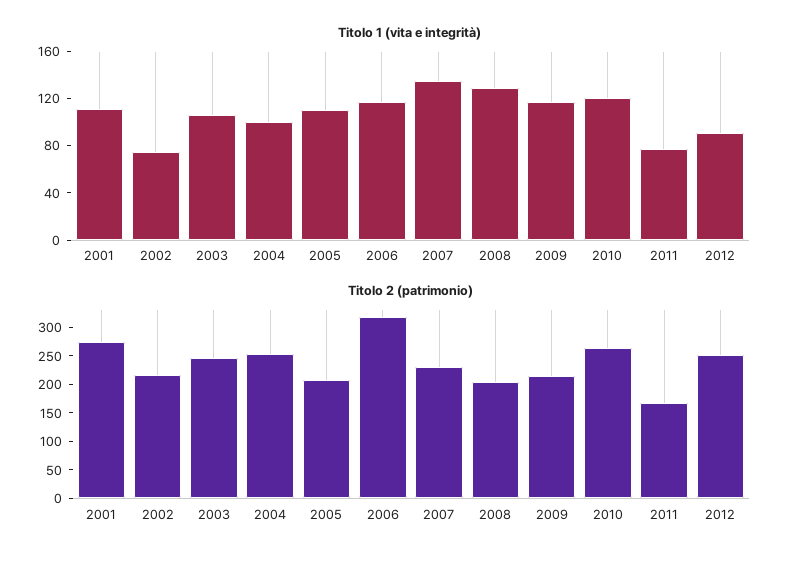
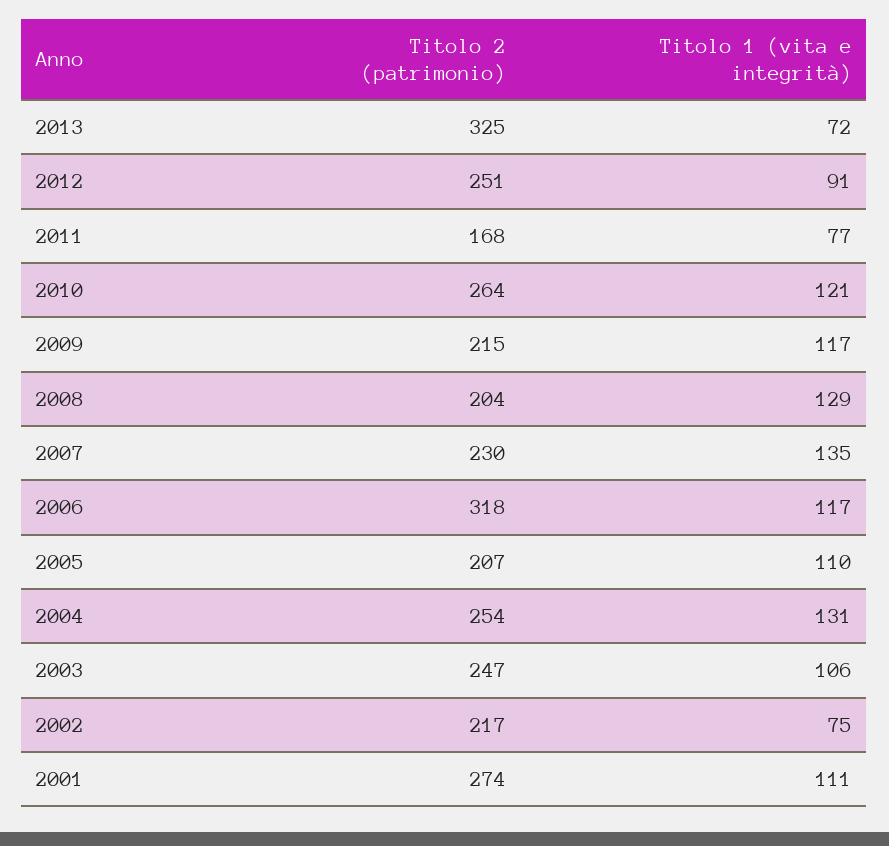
Titolo 1 (vita e integrità), 2004: 100 -> 131
Titolo 2 (patrimonio), 2013: none -> 325
Titolo 1 (vita e integrità), 2013: none -> 72

